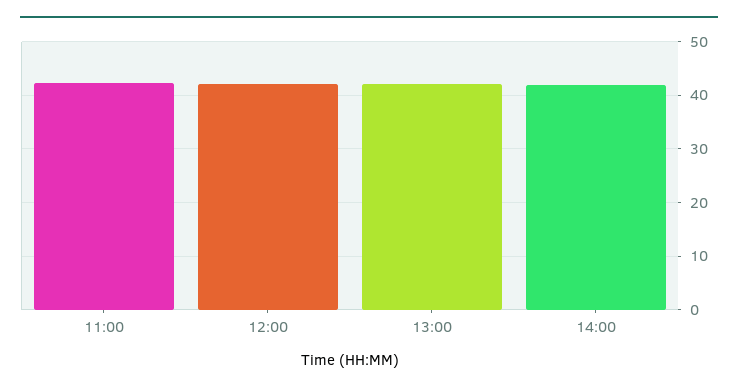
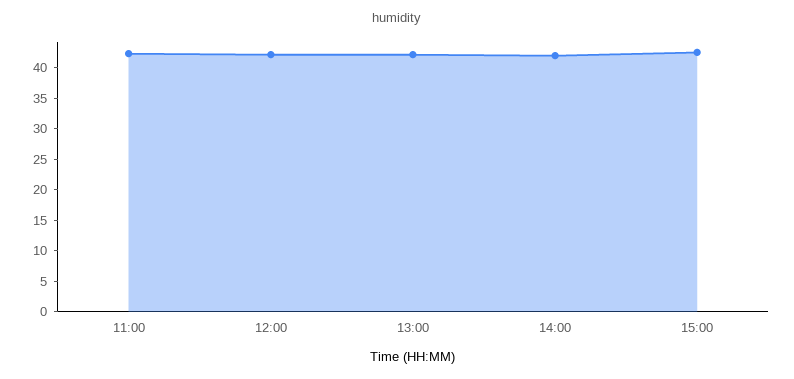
15:00: none -> 42.5

